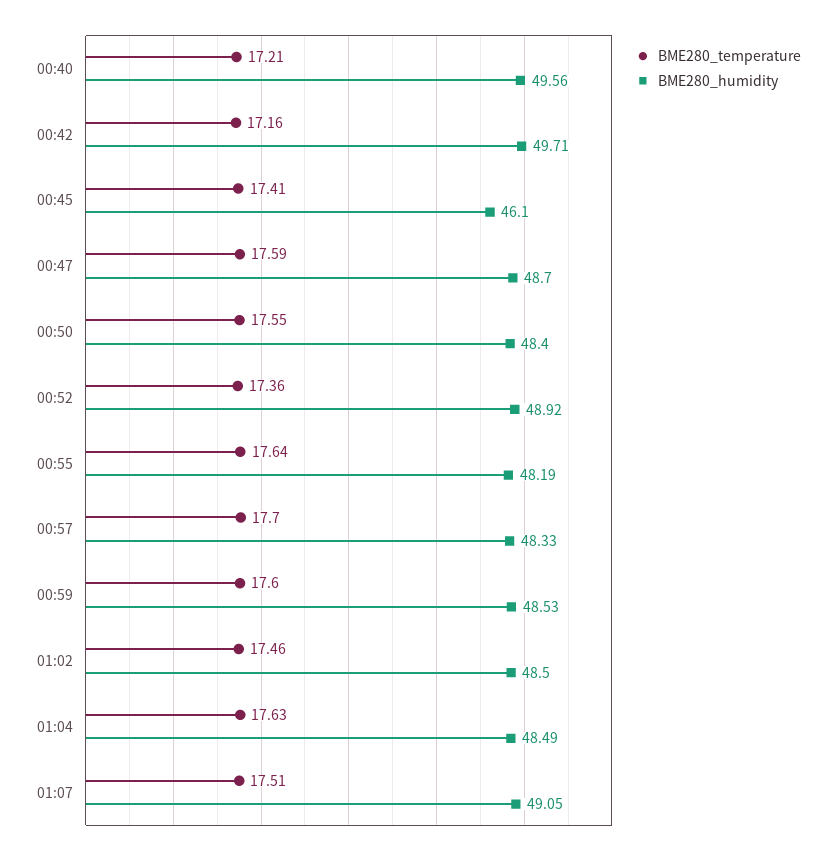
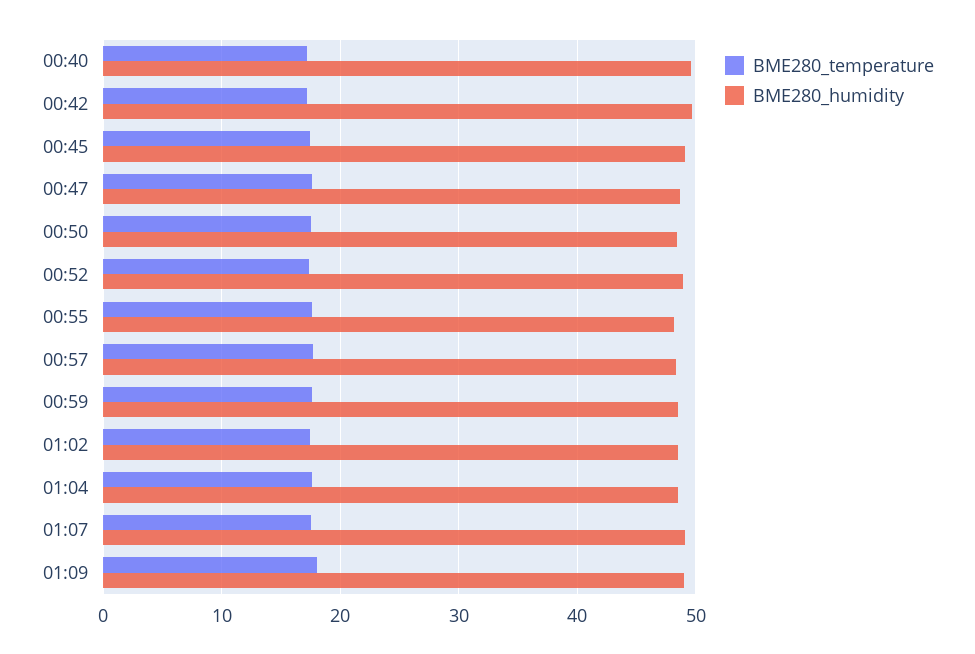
BME280_humidity, 00:45: 46.1 -> 49
BME280_temperature, 01:09: none -> 18
BME280_humidity, 01:09: none -> 49

